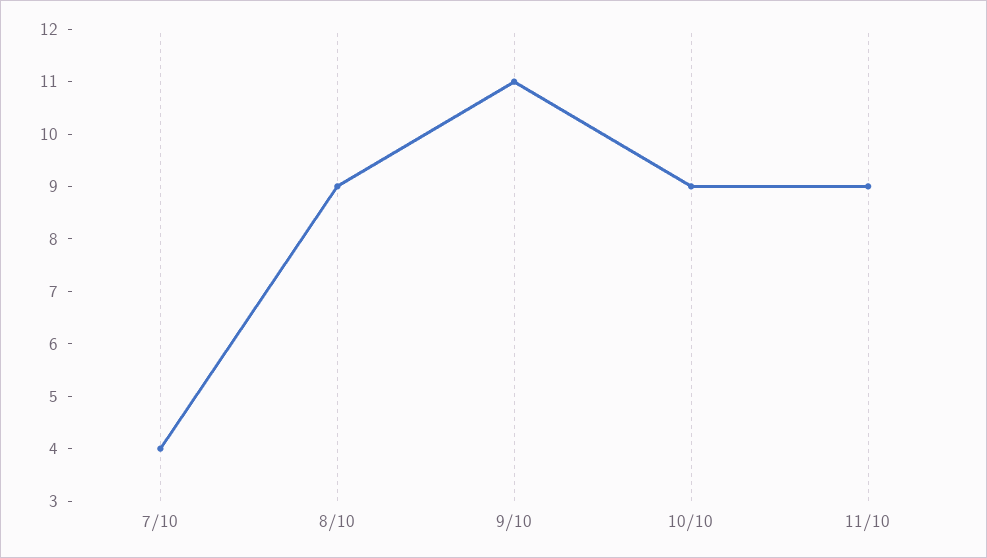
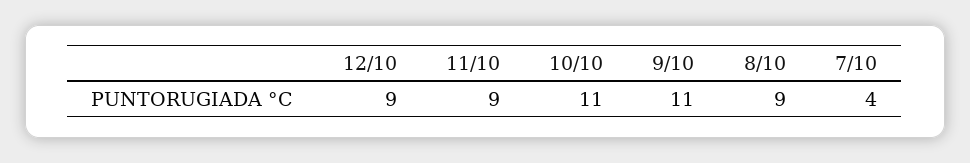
10/10: 9 -> 11
12/10: none -> 9

